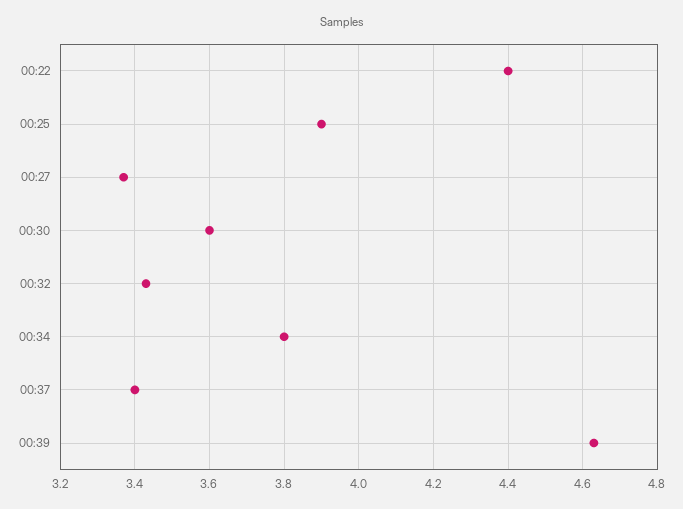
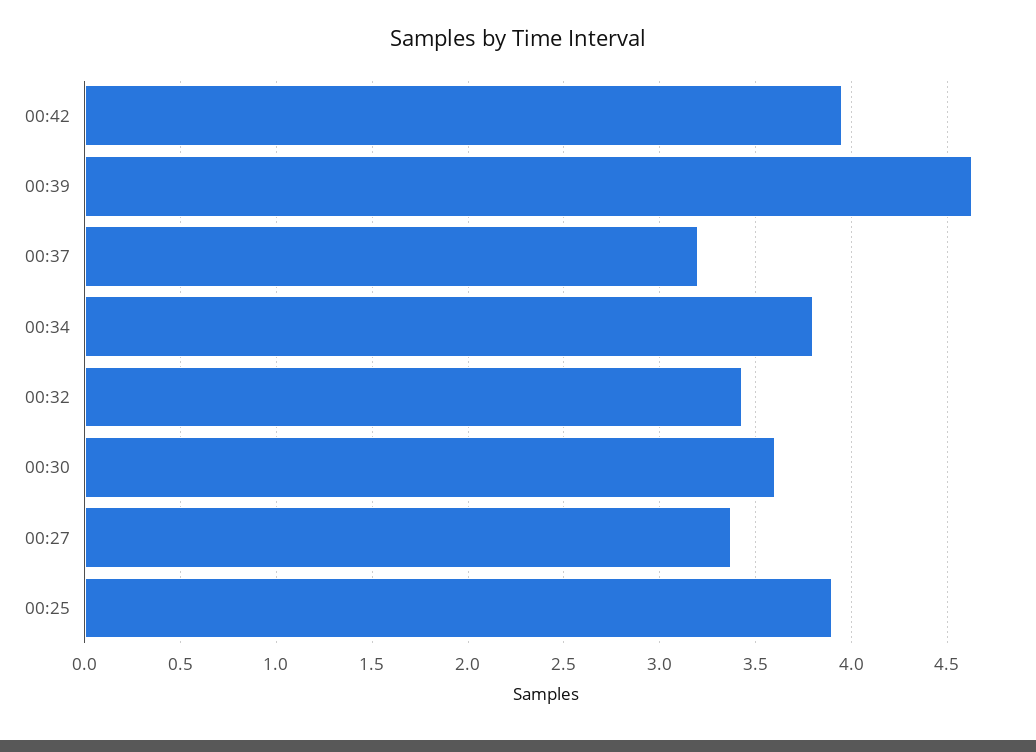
00:22: 4.4 -> none
00:37: 3.4 -> 3.2
00:42: none -> 3.95

